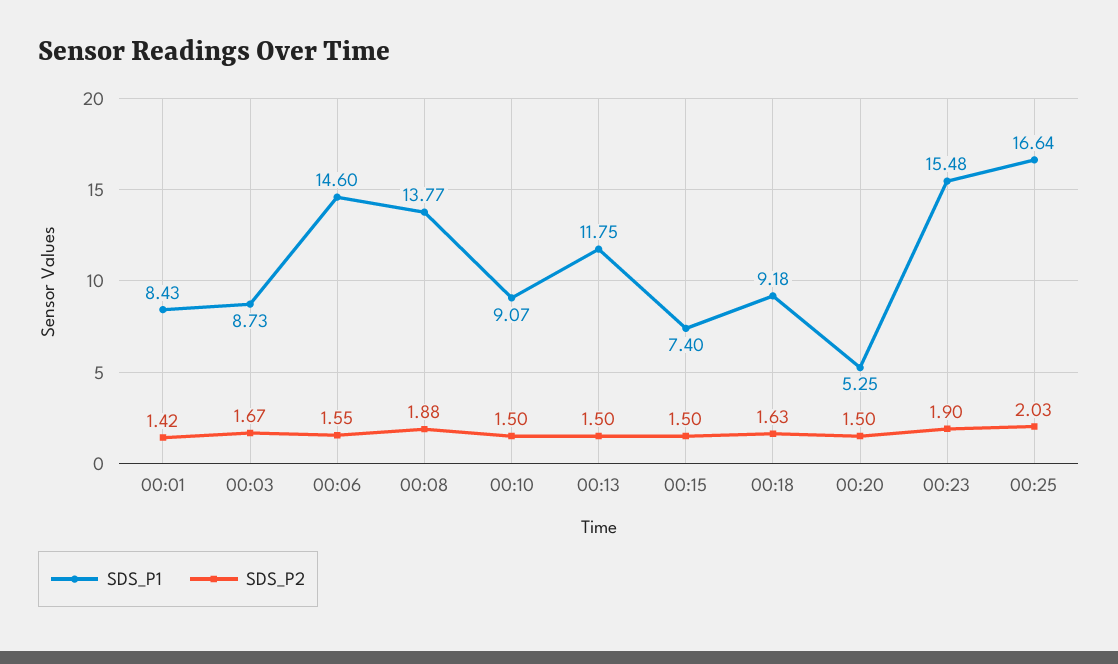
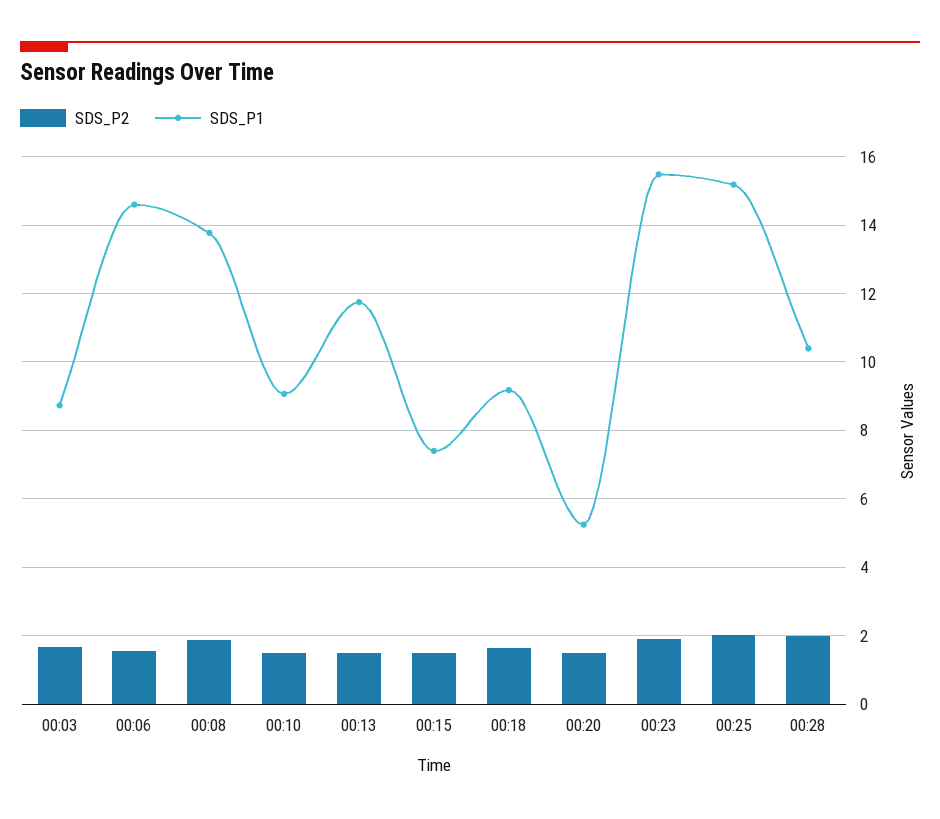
SDS_P1, 00:01: 8.43 -> none
SDS_P2, 00:01: 1.42 -> none
SDS_P1, 00:25: 16.64 -> 15.2
SDS_P2, 00:28: none -> 2
SDS_P1, 00:28: none -> 10.4

